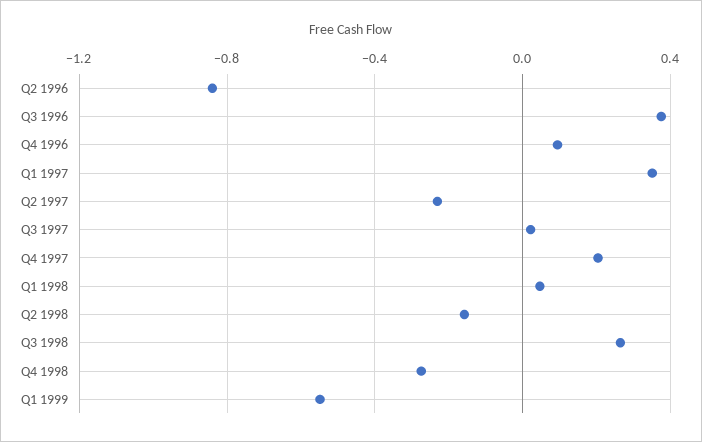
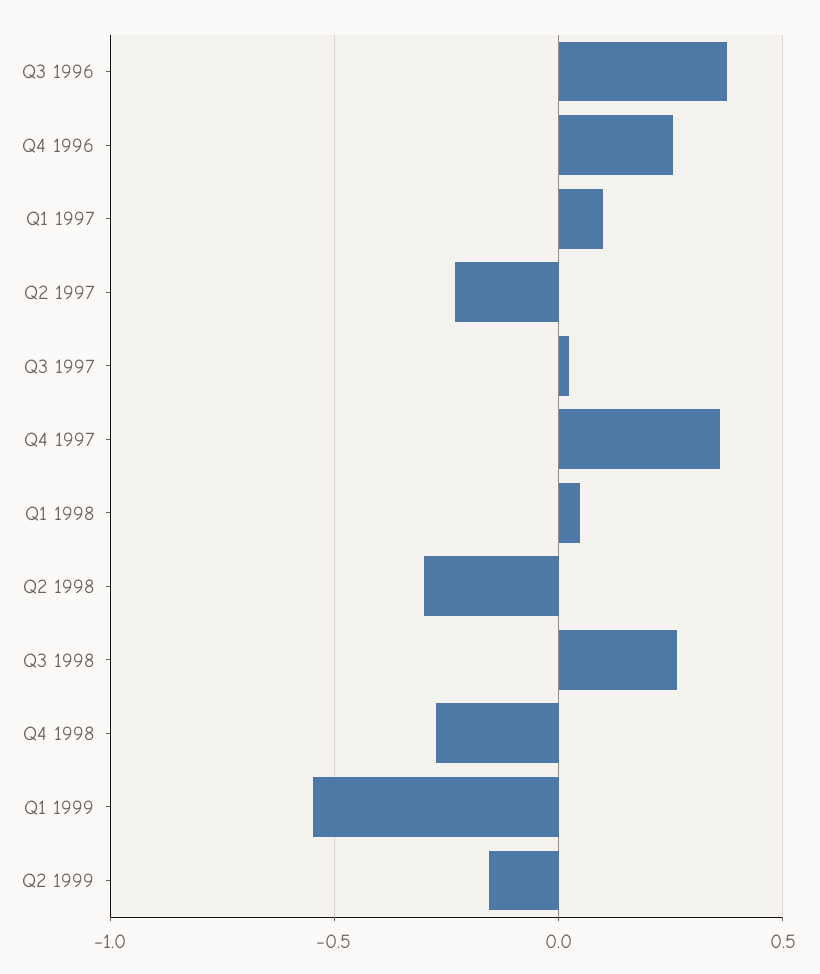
Q2 1996: -0.85 -> none
Q4 1996: 0.1 -> 0.25
Q1 1997: 0.35 -> 0.1
Q4 1997: 0.2 -> 0.35
Q2 1998: -0.15 -> -0.3
Q2 1999: none -> -0.15

